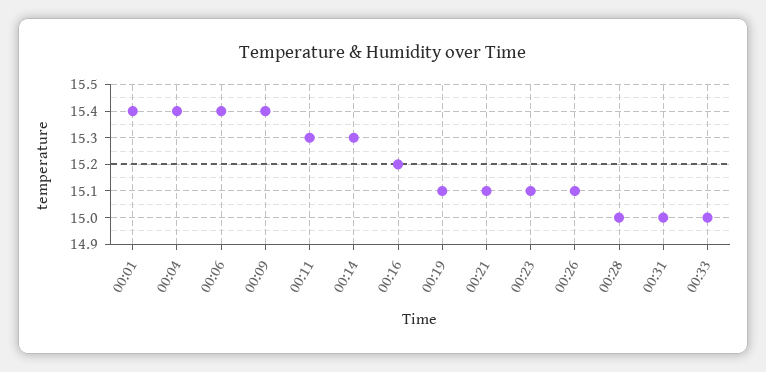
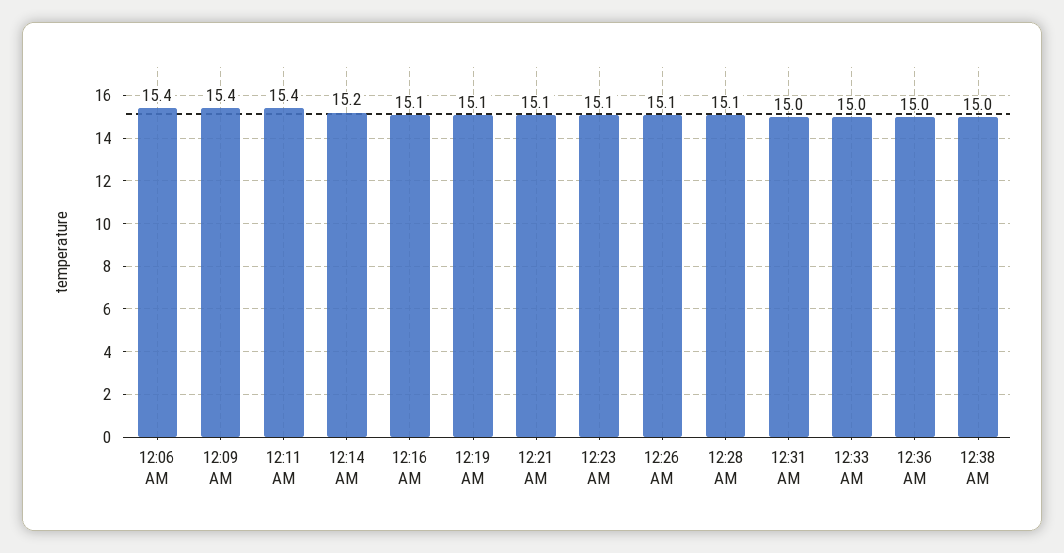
00:01: 15.4 -> none
00:04: 15.4 -> none
00:11: 15.3 -> 15.4
00:14: 15.3 -> 15.2
00:16: 15.2 -> 15.1
00:28: 15 -> 15.1
12:36 AM: none -> 15
12:38 AM: none -> 15

